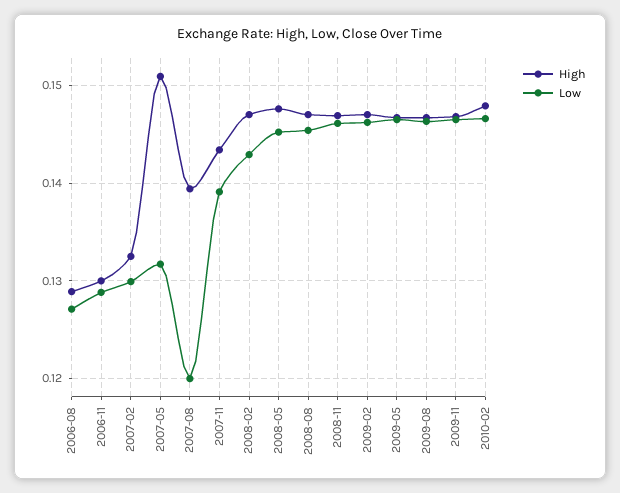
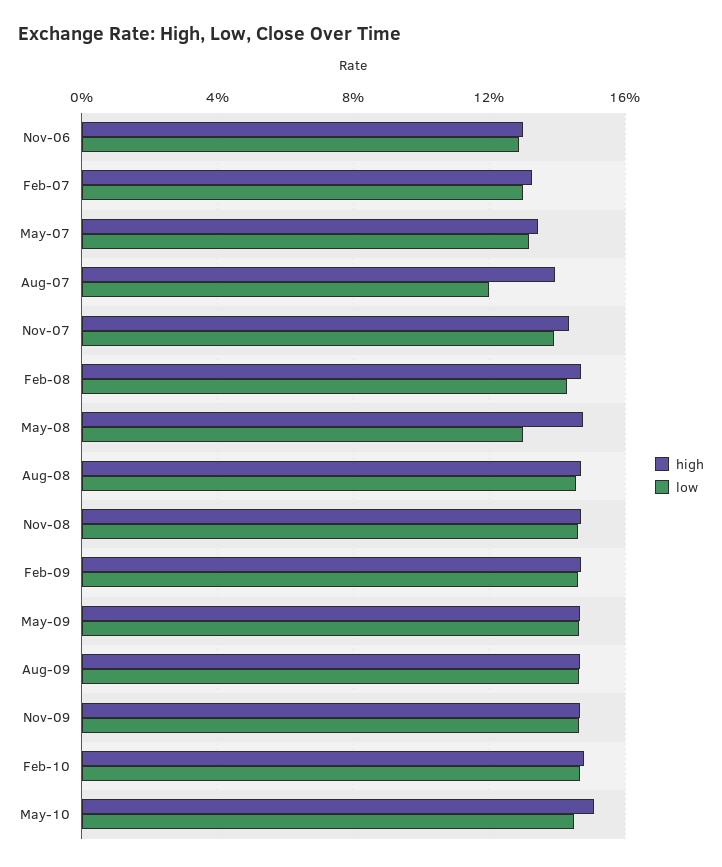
High, 2006-08: 0.129 -> none
Low, 2006-08: 0.127 -> none
High, 2007-05: 0.151 -> 0.135
Low, 2008-05: 0.145 -> 0.13
High, May-10: none -> 0.15
Low, May-10: none -> 0.145

